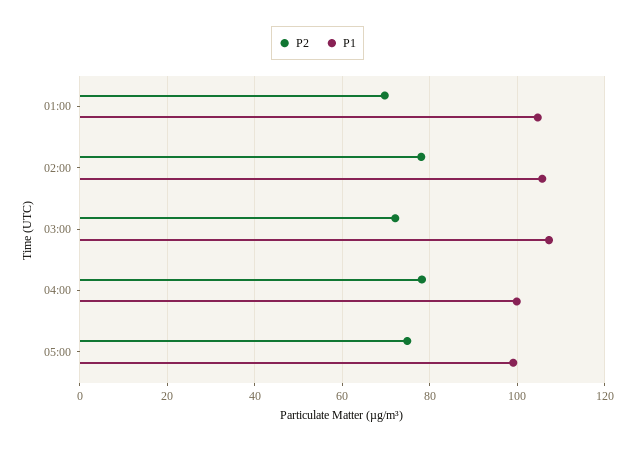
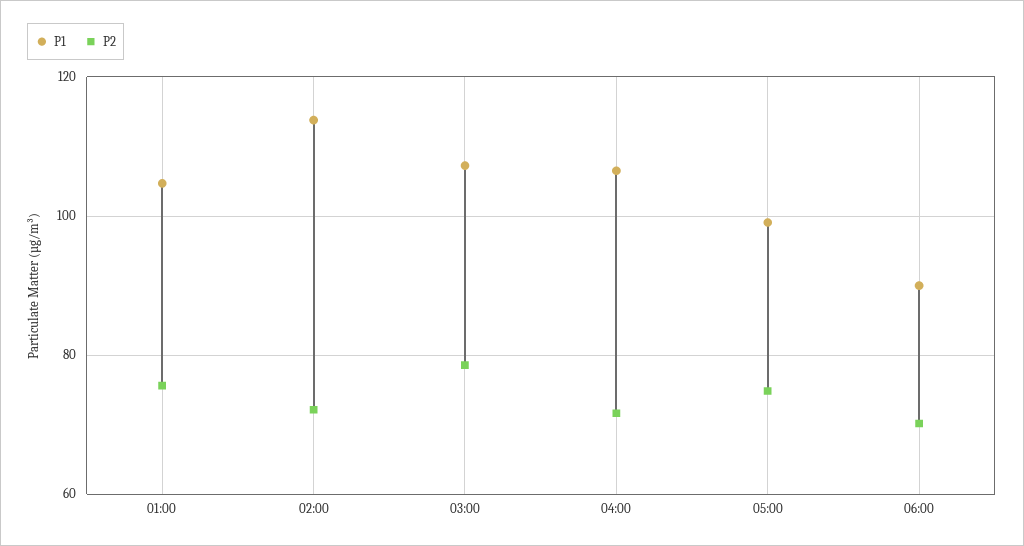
P2, 01:00: 70 -> 76
P2, 02:00: 78 -> 72
P1, 02:00: 106 -> 114
P2, 03:00: 72 -> 78
P2, 04:00: 78 -> 72
P1, 04:00: 100 -> 106
P1, 06:00: none -> 90
P2, 06:00: none -> 70

